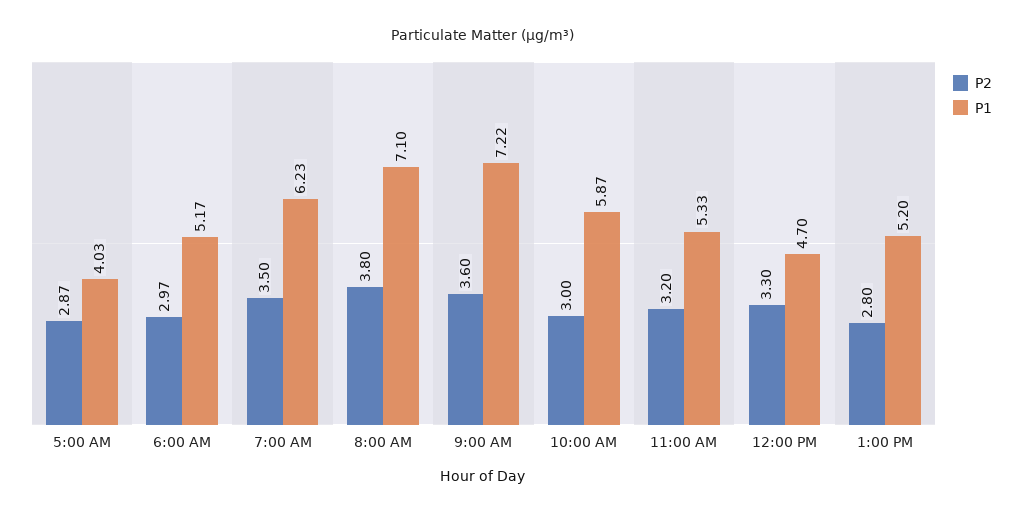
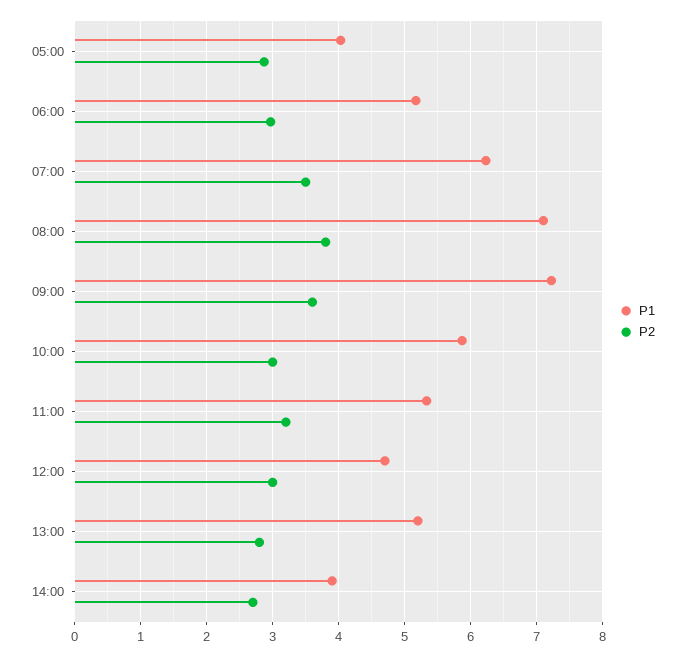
P2, 12:00 PM: 3.3 -> 3
P1, 14:00: none -> 3.9
P2, 14:00: none -> 2.7

